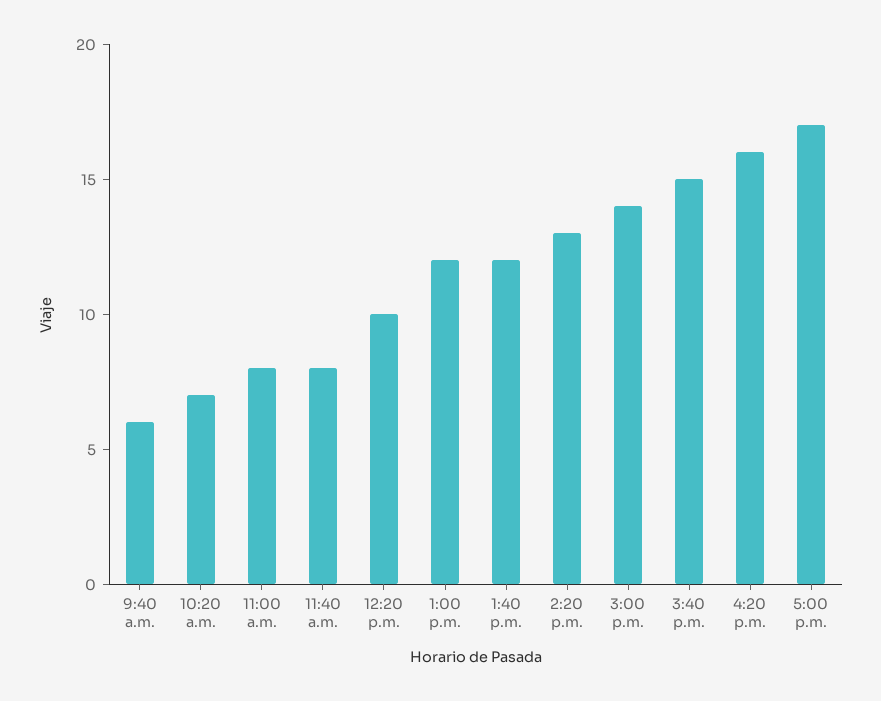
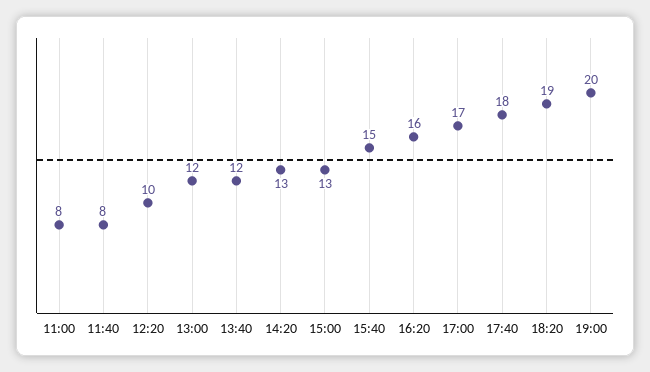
9:40 a.m.: 6 -> none
10:20 a.m.: 7 -> none
3:00 p.m.: 14 -> 13
17:40: none -> 18
18:20: none -> 19
19:00: none -> 20

